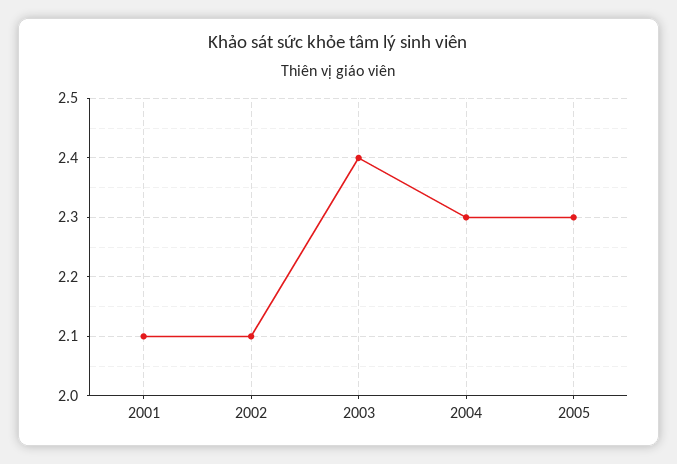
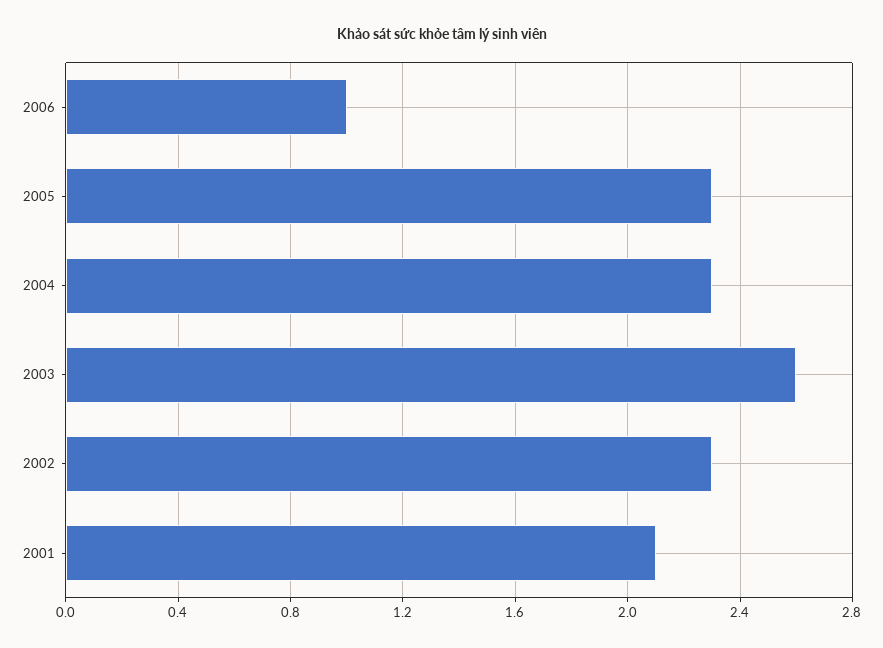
2002: 2.1 -> 2.3
2003: 2.4 -> 2.6
2006: none -> 1

